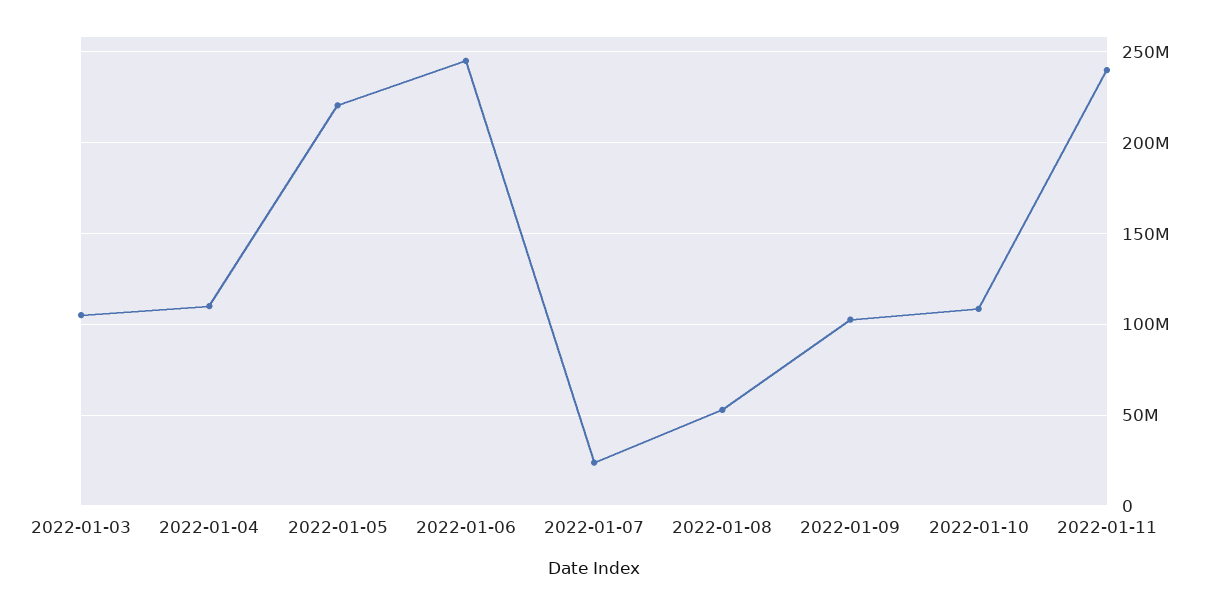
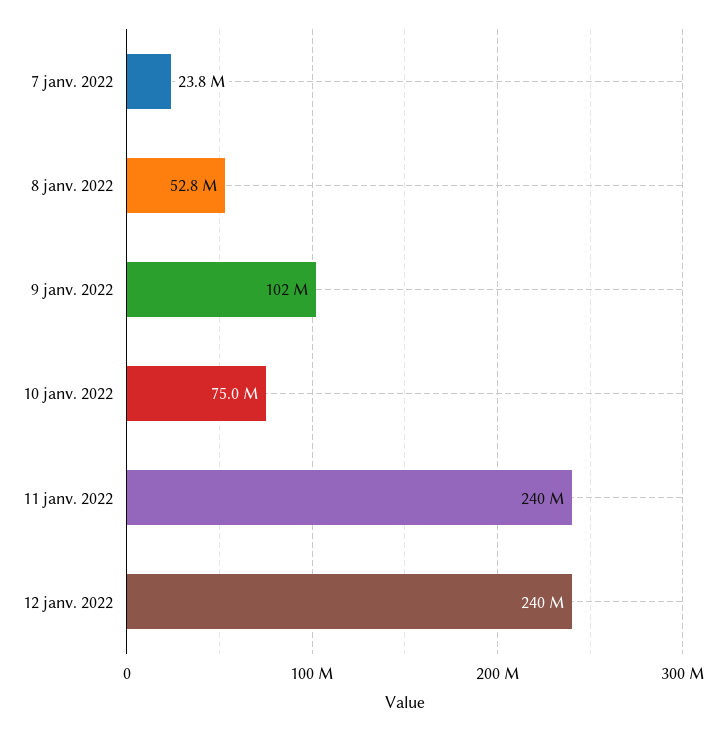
2022-01-03: 105000000 -> none
2022-01-04: 110000000 -> none
2022-01-05: 220000000 -> none
2022-01-06: 245000000 -> none
2022-01-10: 110000000 -> 75000000
12 janv. 2022: none -> 240000000

